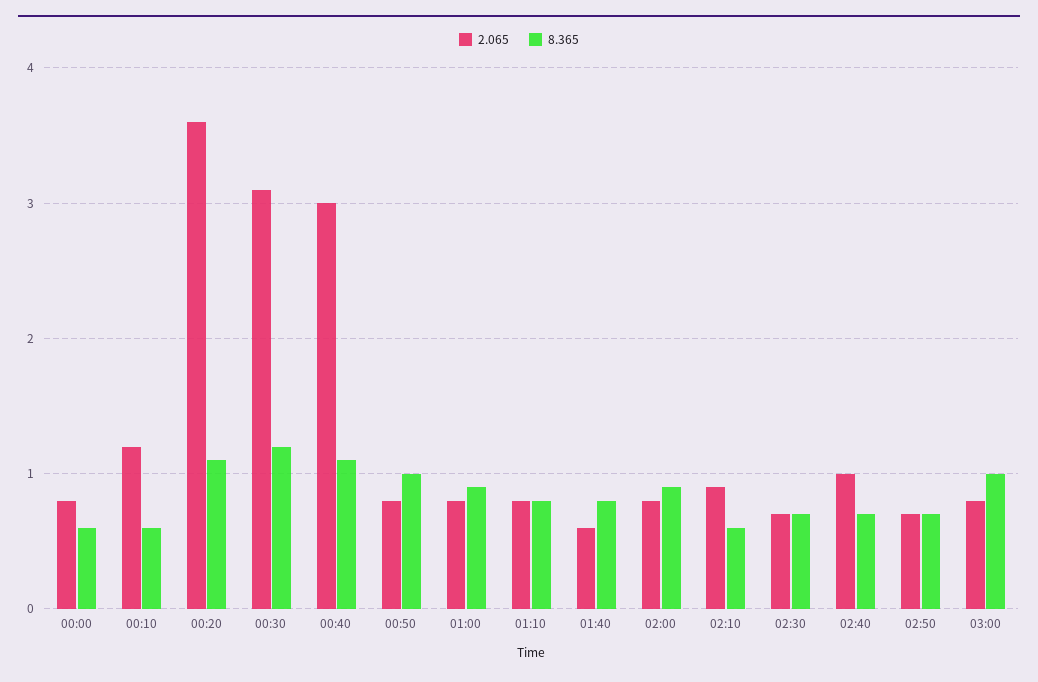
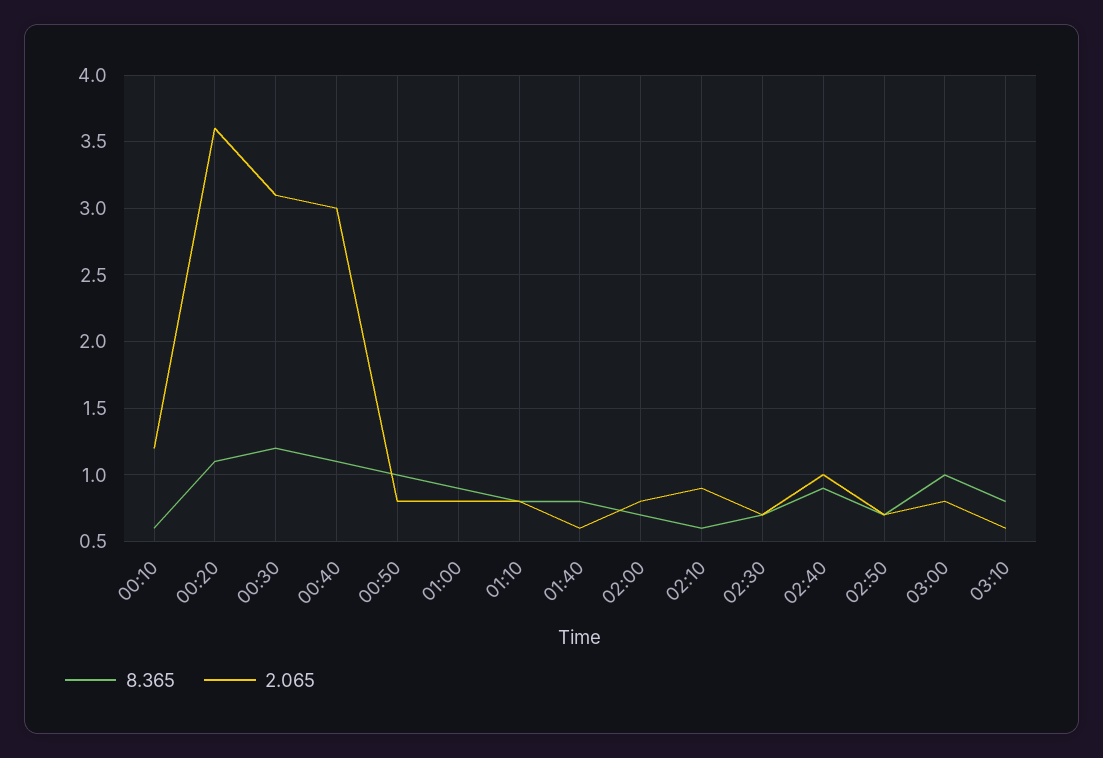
2.065, 00:00: 0.8 -> none
8.365, 00:00: 0.6 -> none
8.365, 02:00: 0.9 -> 0.7
8.365, 02:40: 0.7 -> 0.9
8.365, 03:10: none -> 0.8
2.065, 03:10: none -> 0.6

